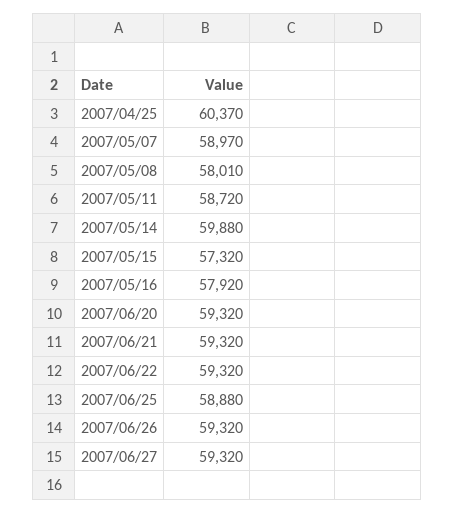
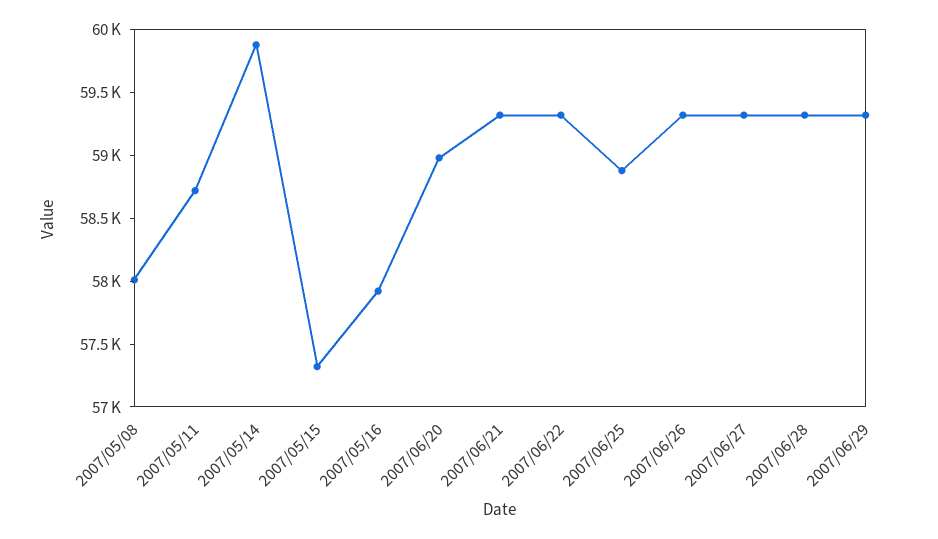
2007/04/25: 60370 -> none
2007/05/07: 58970 -> none
2007/06/20: 59320 -> 59000
2007/06/28: none -> 59300
2007/06/29: none -> 59300

